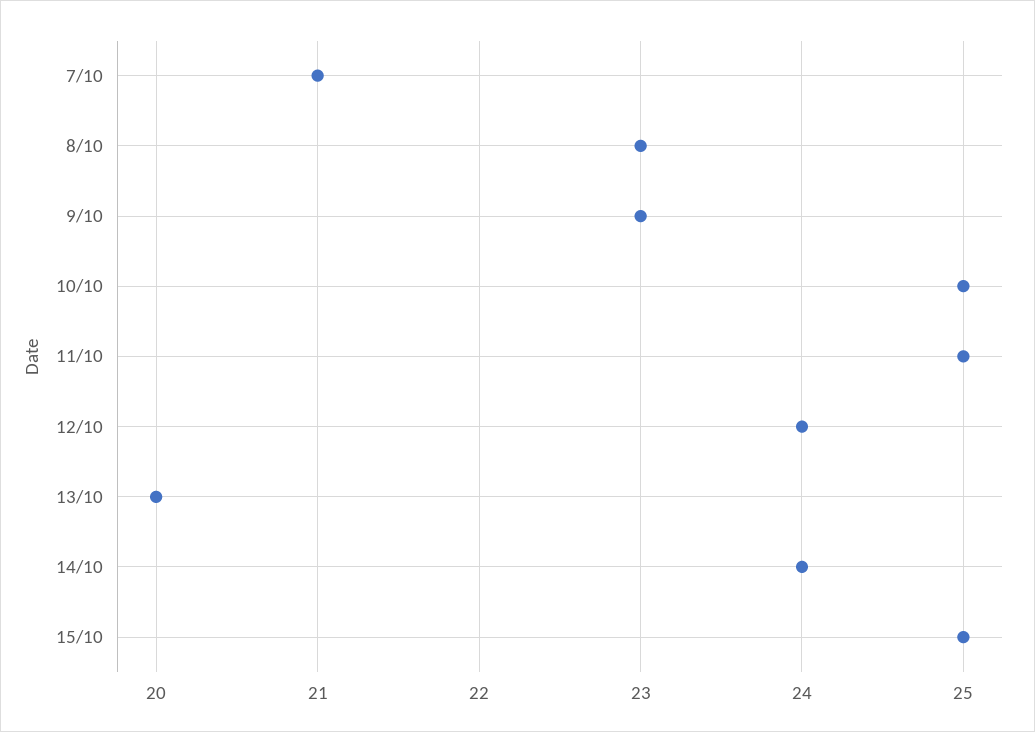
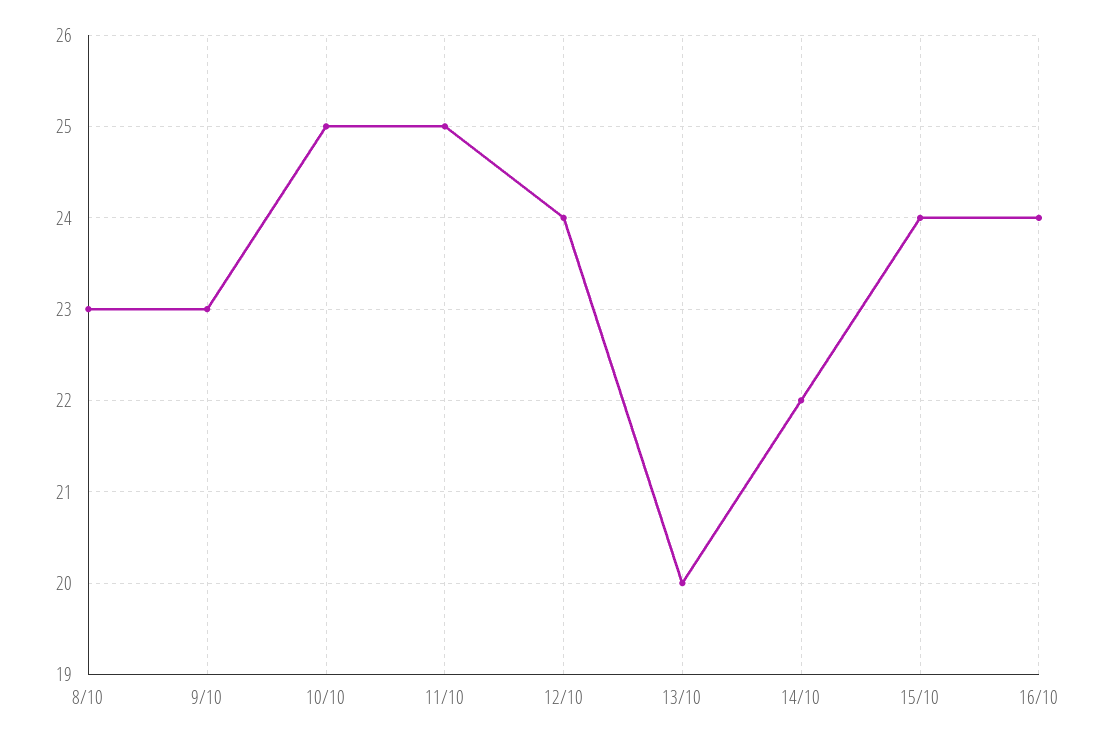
7/10: 21 -> none
14/10: 24 -> 22
15/10: 25 -> 24
16/10: none -> 24

